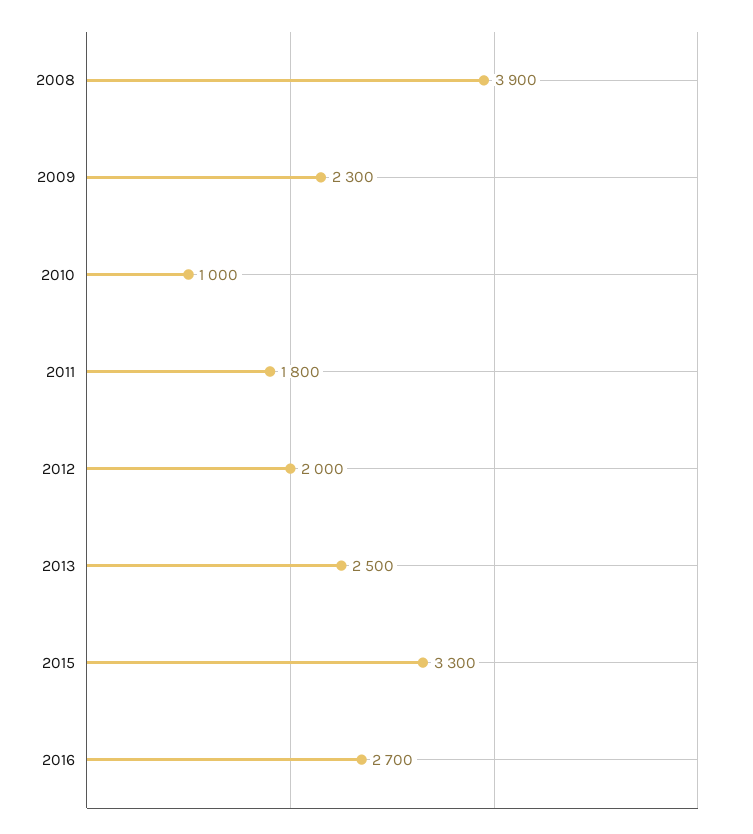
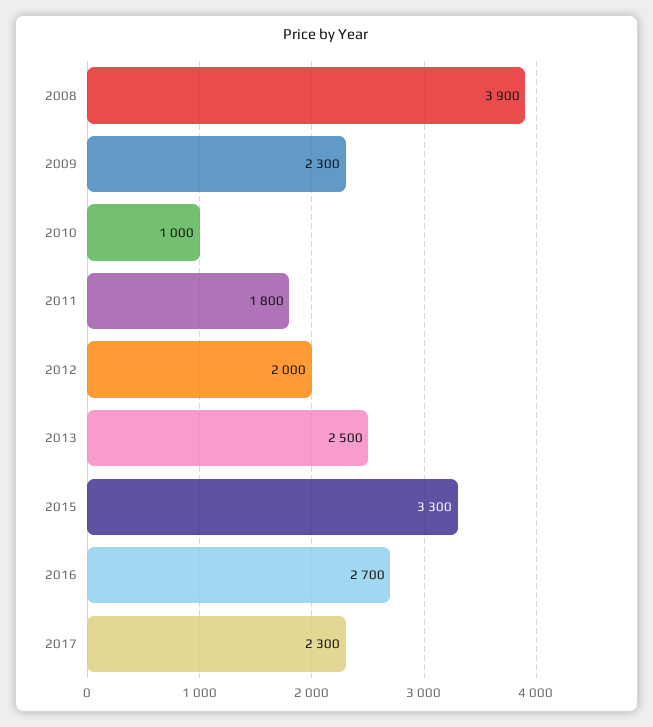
2017: none -> 2300

